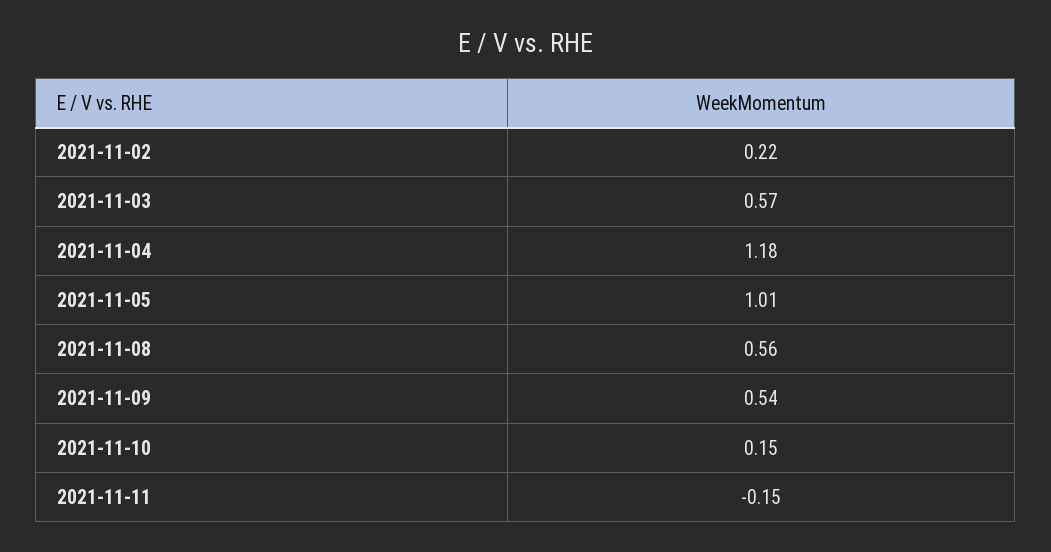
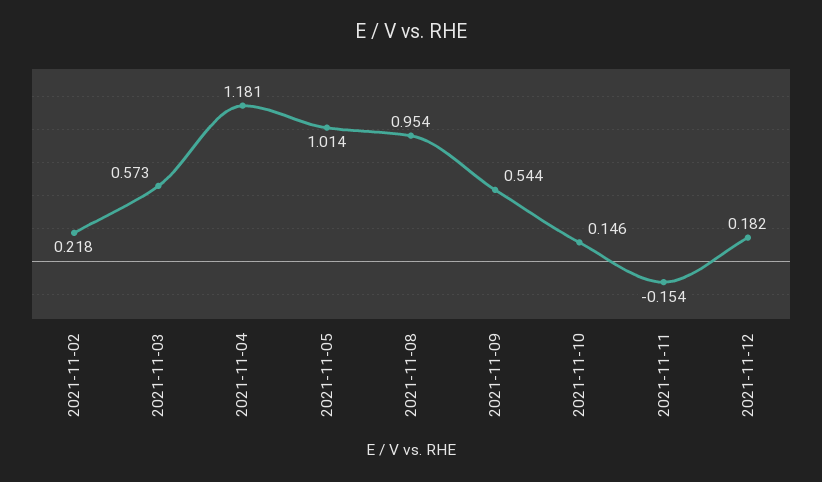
2021-11-08: 0.56 -> 0.954
2021-11-12: none -> 0.182

